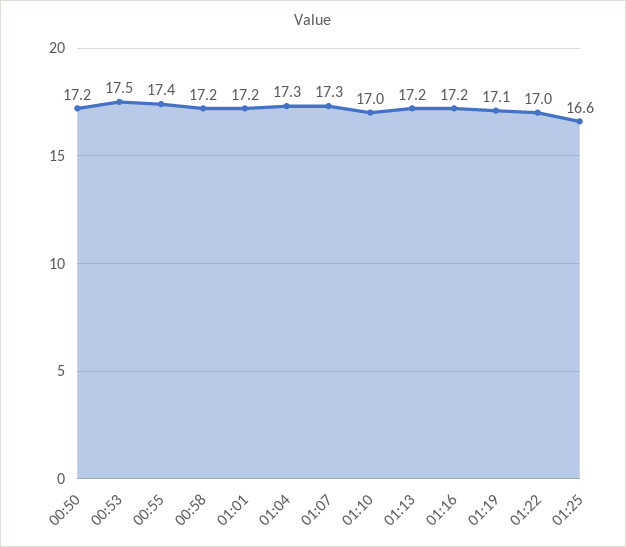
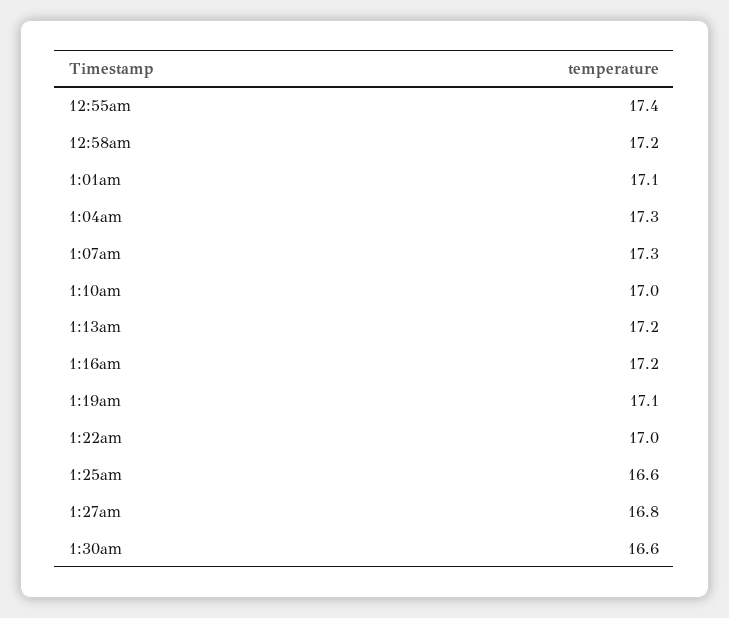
00:50: 17.2 -> none
00:53: 17.5 -> none
01:01: 17.2 -> 17.1
1:27am: none -> 16.8
1:30am: none -> 16.6

